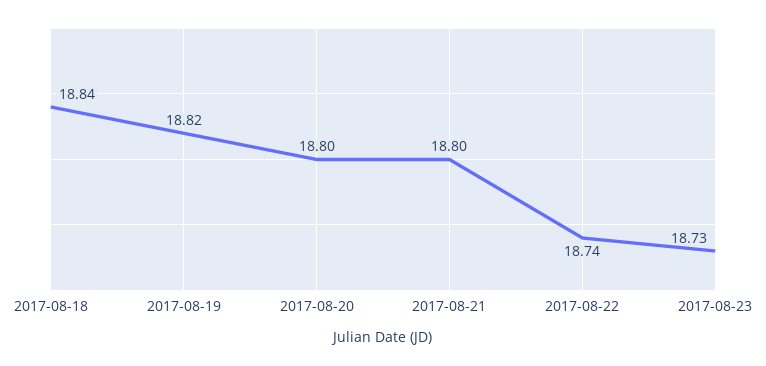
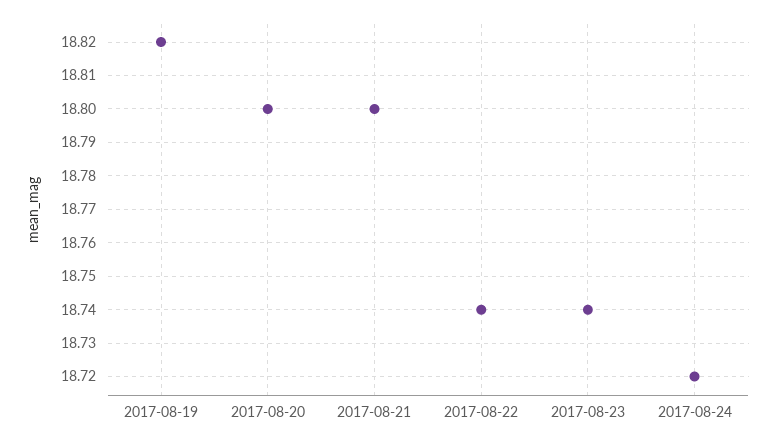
2017-08-18: 18.84 -> none
2017-08-23: 18.73 -> 18.74
2017-08-24: none -> 18.72

